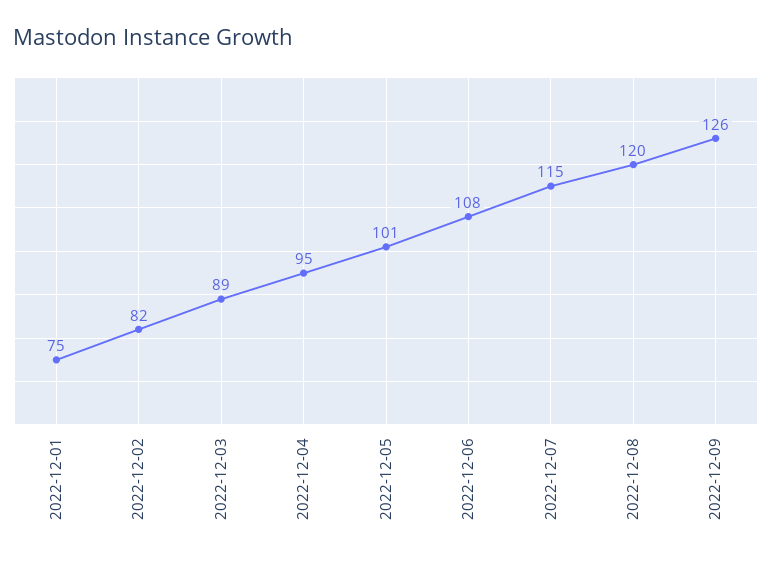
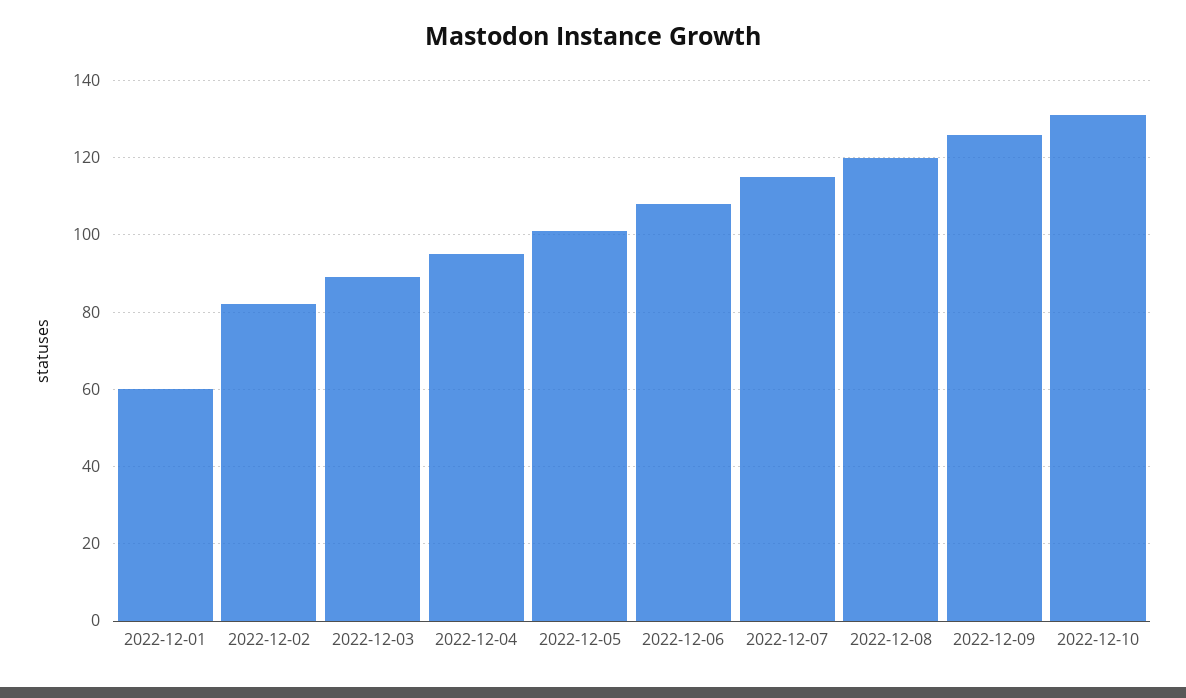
2022-12-01: 75 -> 60
2022-12-10: none -> 130

